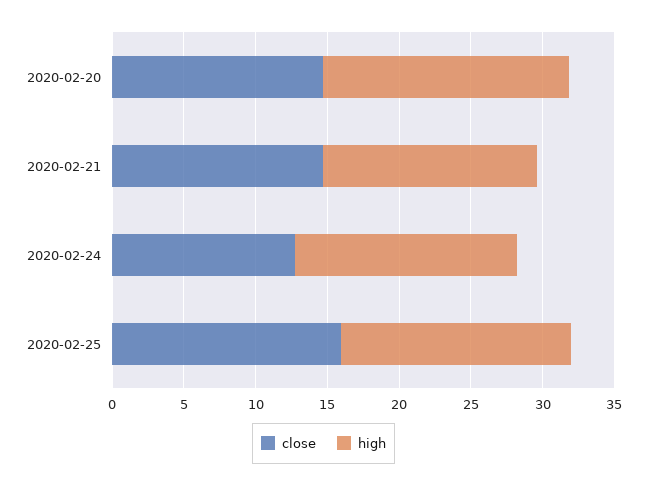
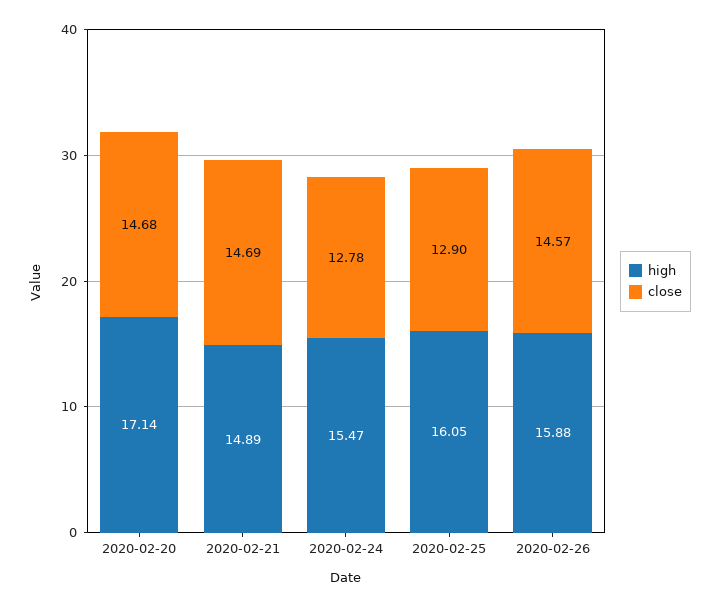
close, 2020-02-25: 16 -> 12.9
high, 2020-02-26: none -> 15.88
close, 2020-02-26: none -> 14.57

